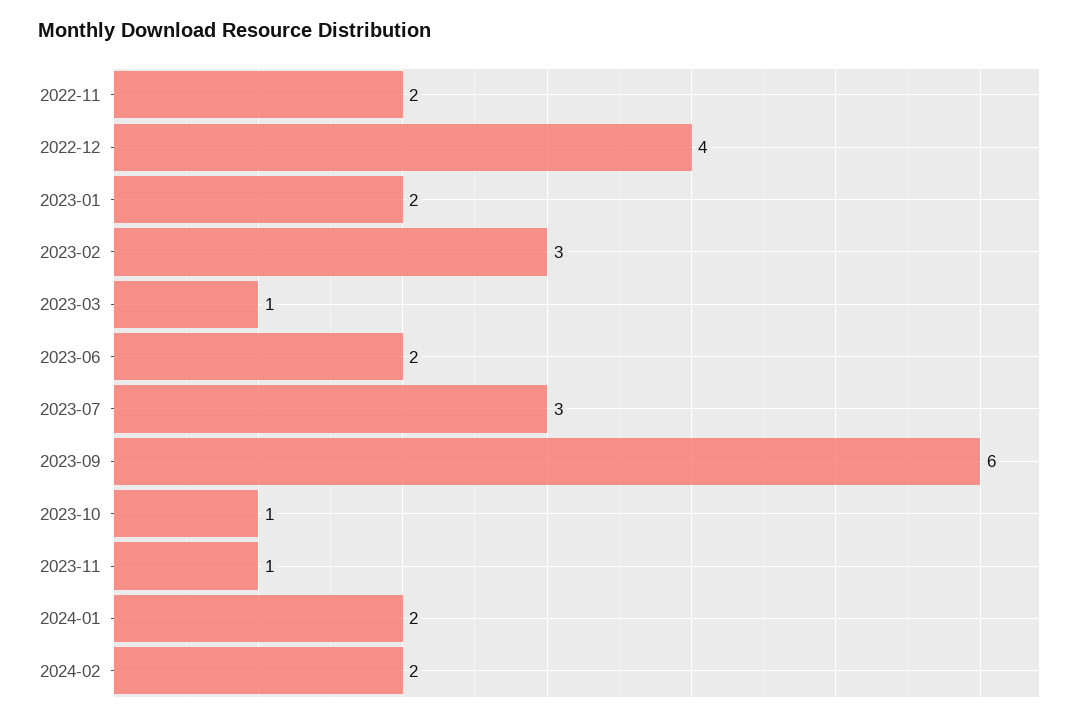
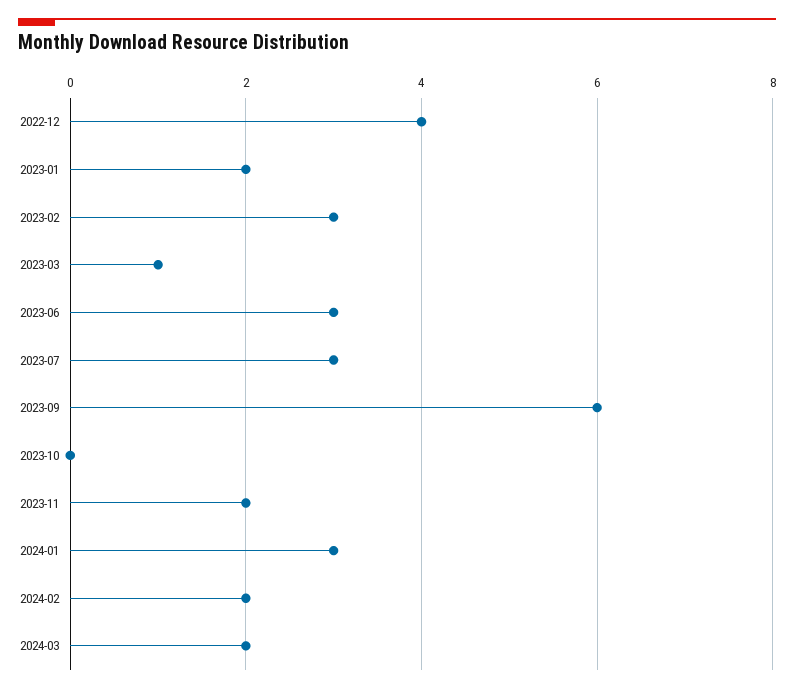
2022-11: 2 -> none
2023-06: 2 -> 3
2023-10: 1 -> 0
2023-11: 1 -> 2
2024-01: 2 -> 3
2024-03: none -> 2

